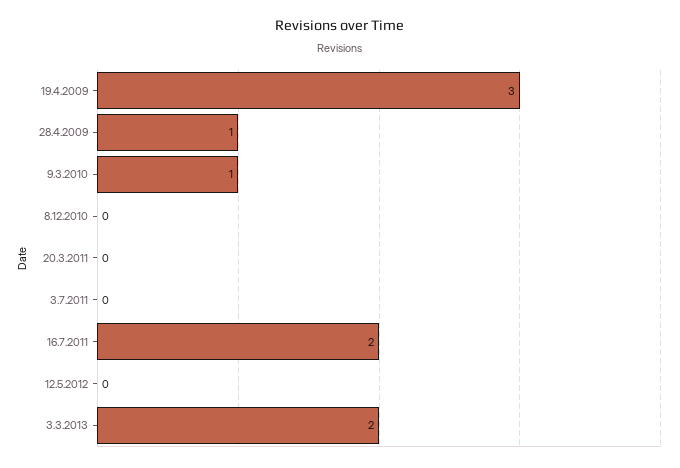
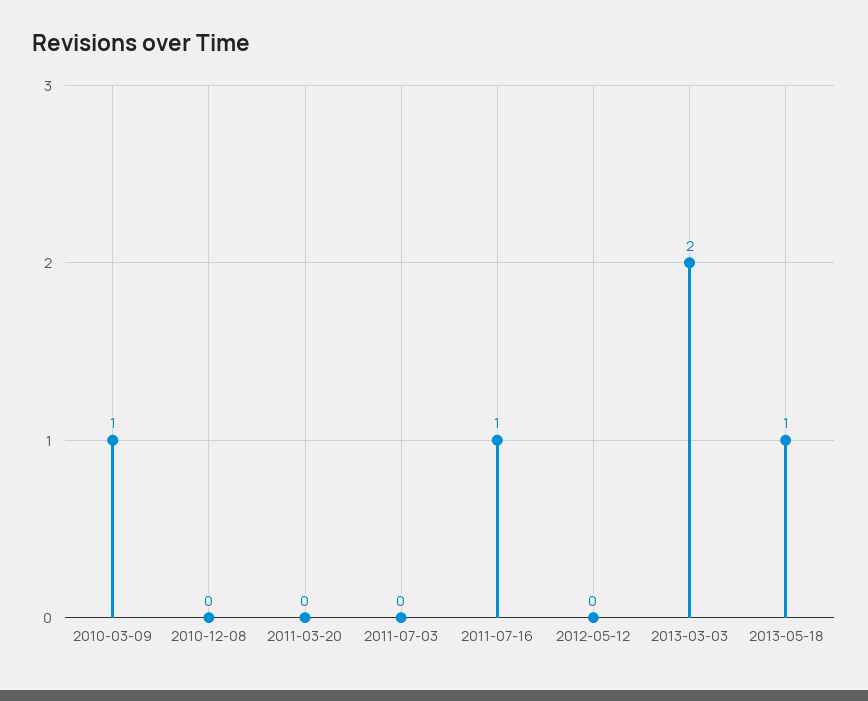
19.4.2009: 3 -> none
28.4.2009: 1 -> none
16.7.2011: 2 -> 1
2013-05-18: none -> 1

